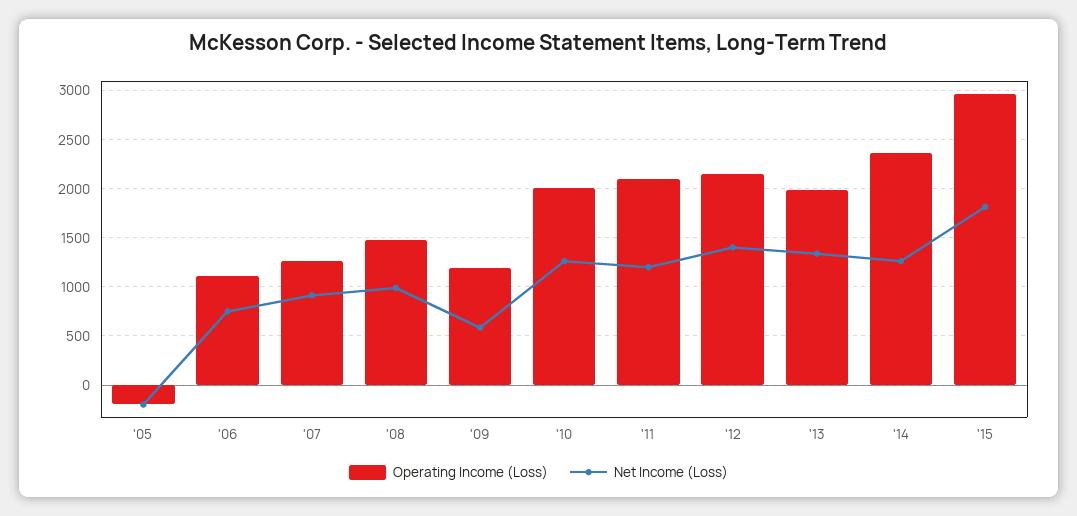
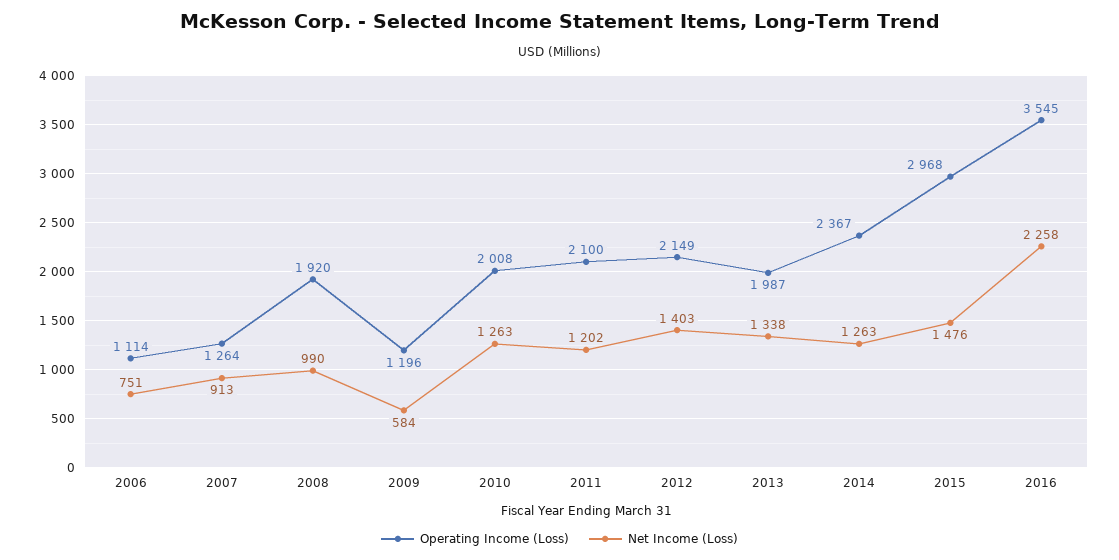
Operating Income (Loss), '05: -200 -> none
Net Income (Loss), '05: -200 -> none
Operating Income (Loss), '08: 1500 -> 1920
Net Income (Loss), '15: 1800 -> 1476
Operating Income (Loss), 2016: none -> 3545
Net Income (Loss), 2016: none -> 2258

